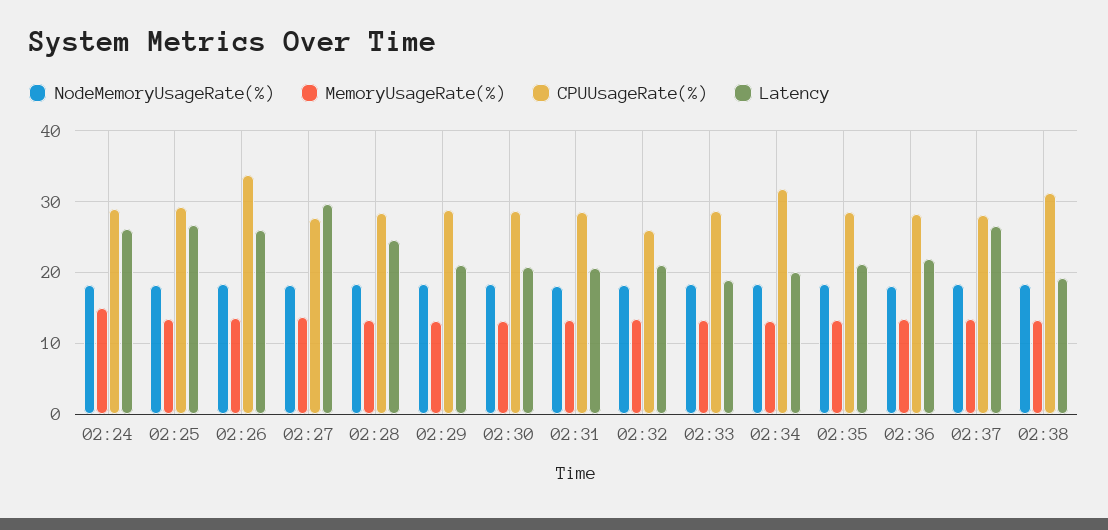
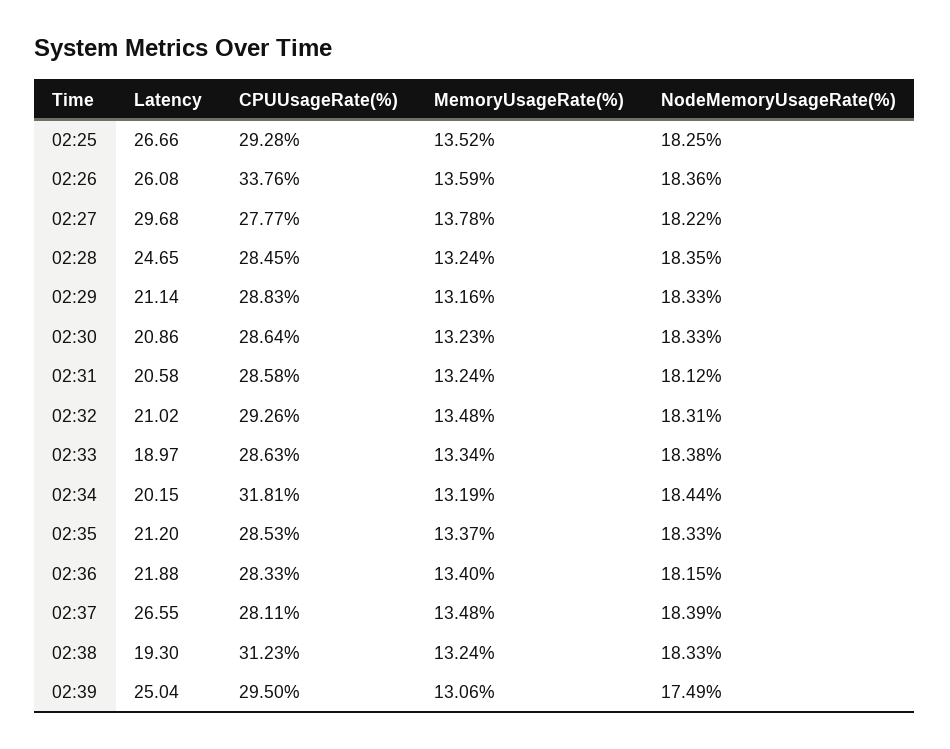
NodeMemoryUsageRate(%), 02:24: 18 -> none
MemoryUsageRate(%), 02:24: 15 -> none
CPUUsageRate(%), 02:24: 29 -> none
Latency, 02:24: 26 -> none
CPUUsageRate(%), 02:32: 26 -> 29.26
Latency, 02:39: none -> 25.04
CPUUsageRate(%), 02:39: none -> 29.5
MemoryUsageRate(%), 02:39: none -> 13.06
NodeMemoryUsageRate(%), 02:39: none -> 17.49

